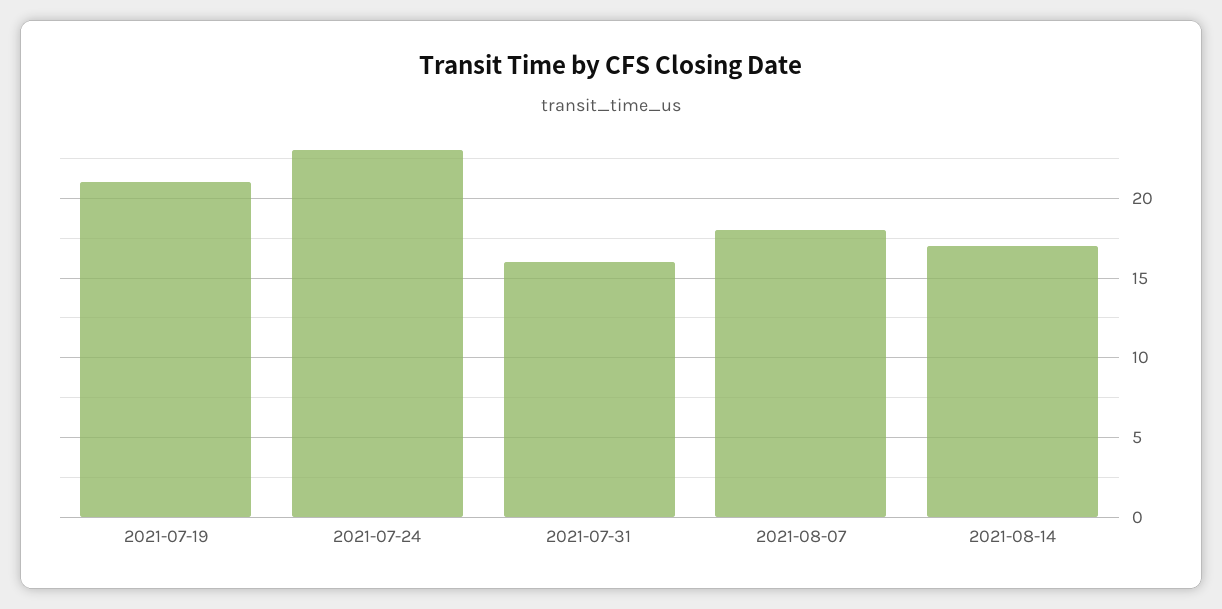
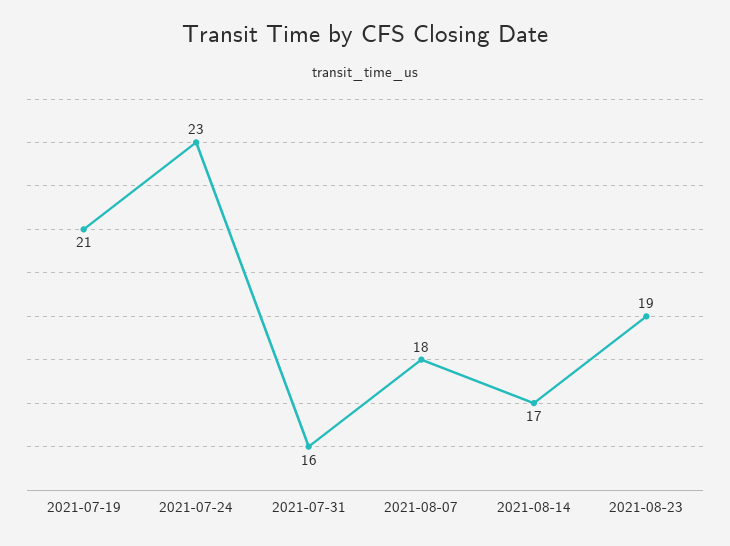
2021-08-23: none -> 19

